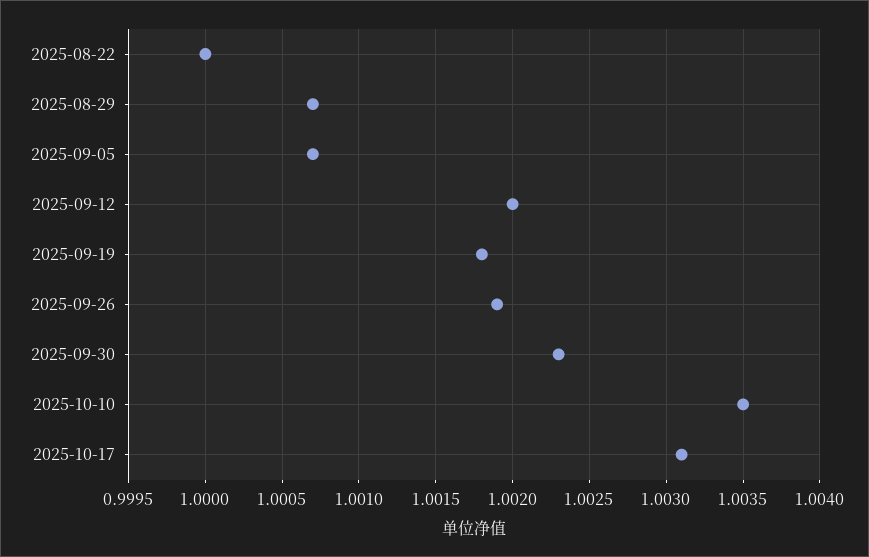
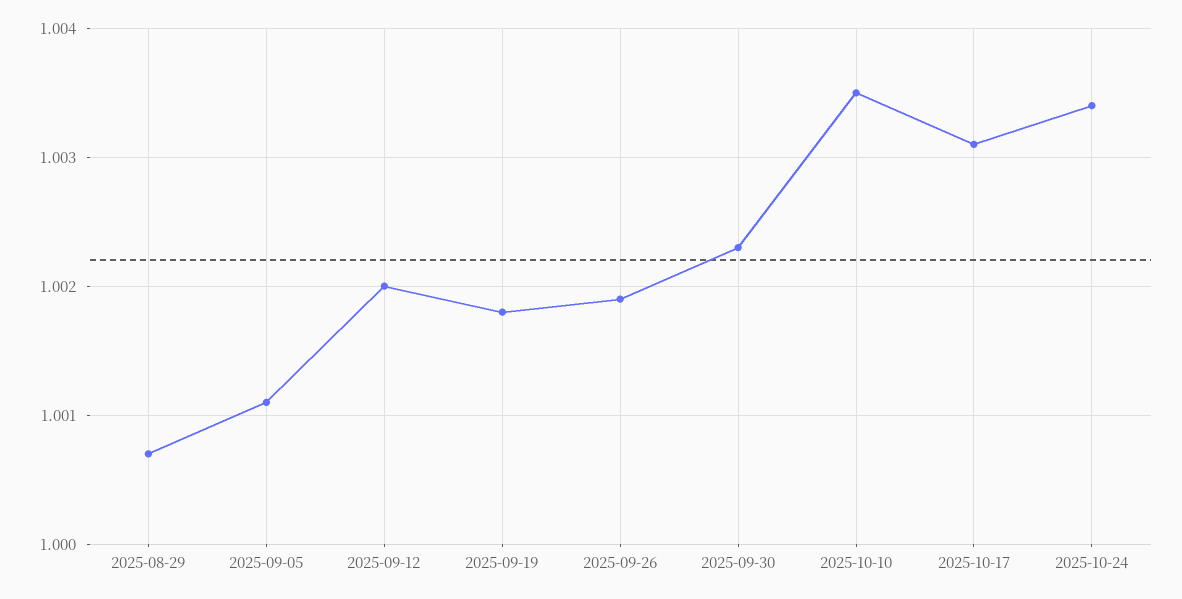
2025-08-22: 1 -> none
2025-09-05: 1.0007 -> 1.0011
2025-10-24: none -> 1.0034

